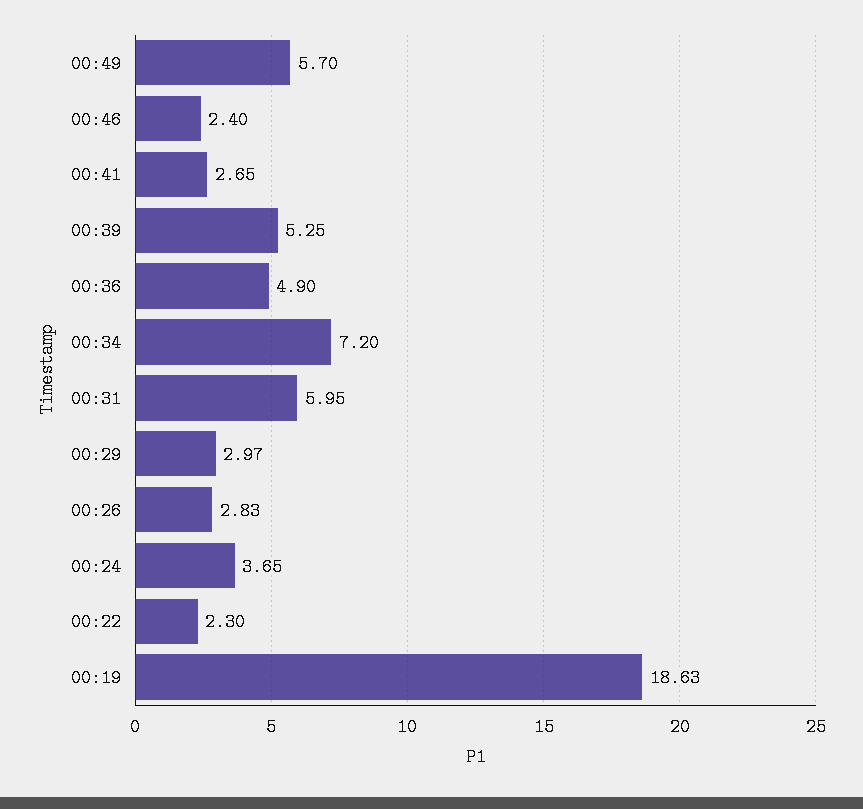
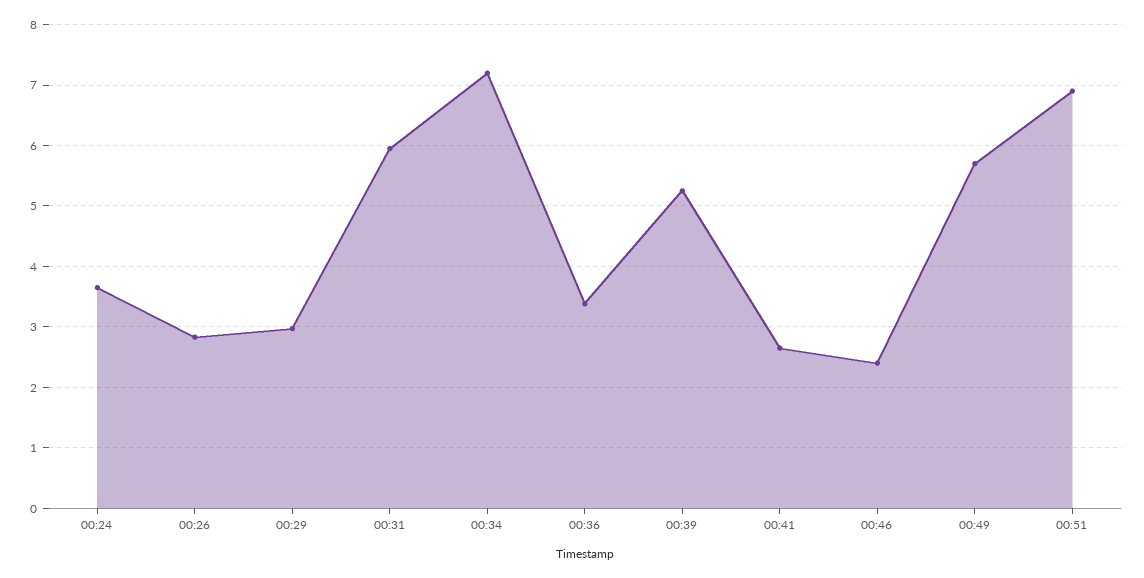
00:36: 4.9 -> 3.4
00:22: 2.3 -> none
00:19: 18.63 -> none
00:51: none -> 6.9

